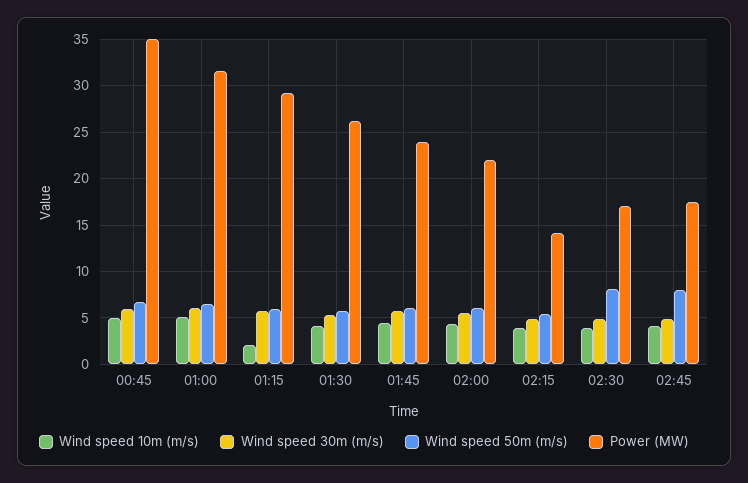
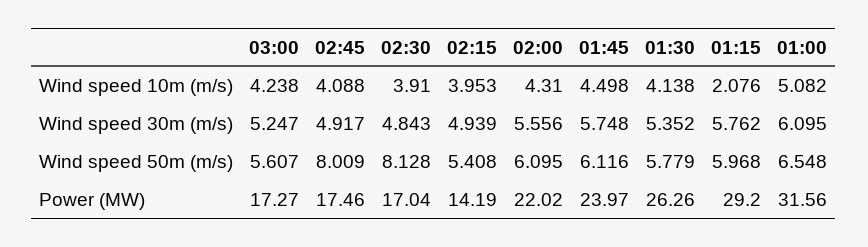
Wind speed 10m (m/s), 00:45: 5 -> none
Wind speed 30m (m/s), 00:45: 6 -> none
Wind speed 50m (m/s), 00:45: 7 -> none
Power (MW), 00:45: 35 -> none
Wind speed 10m (m/s), 03:00: none -> 4.238
Wind speed 30m (m/s), 03:00: none -> 5.247
Wind speed 50m (m/s), 03:00: none -> 5.607
Power (MW), 03:00: none -> 17.27

